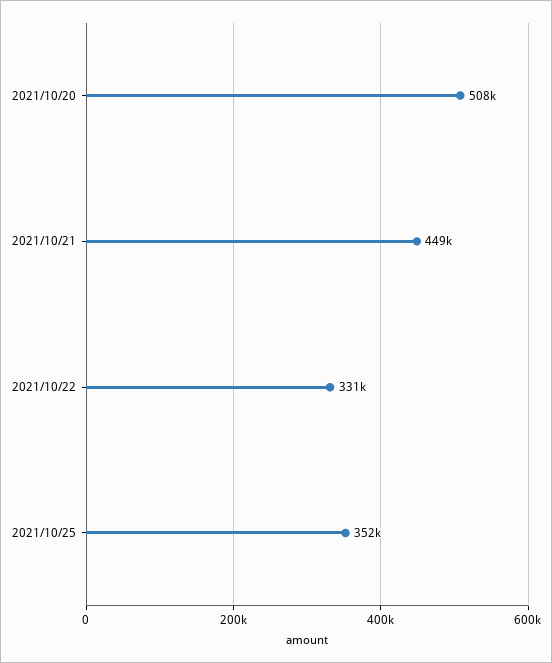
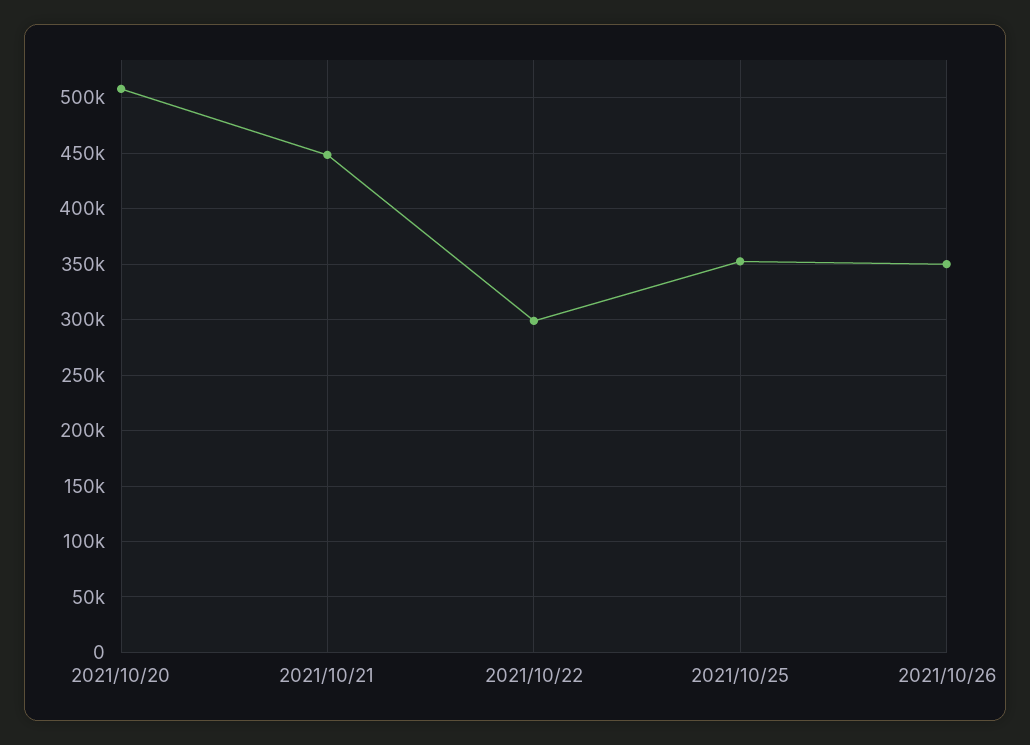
2021/10/22: 331000 -> 300000
2021/10/26: none -> 350000

